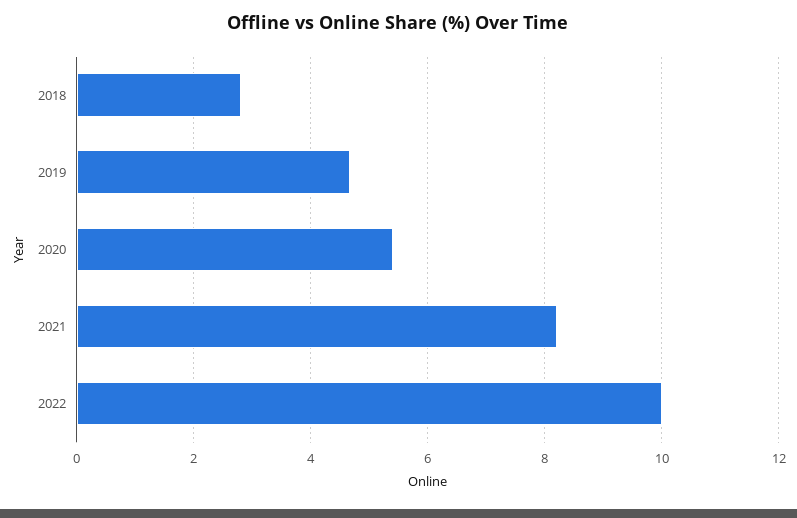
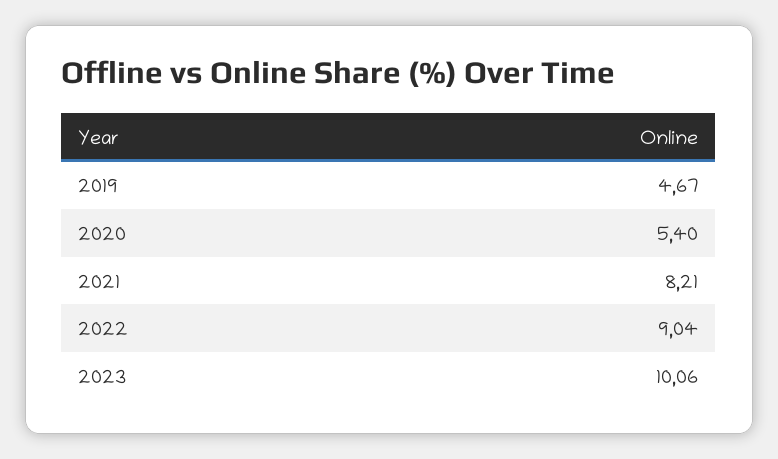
2018: 2.8 -> none
2022: 10 -> 9.04
2023: none -> 10.06

